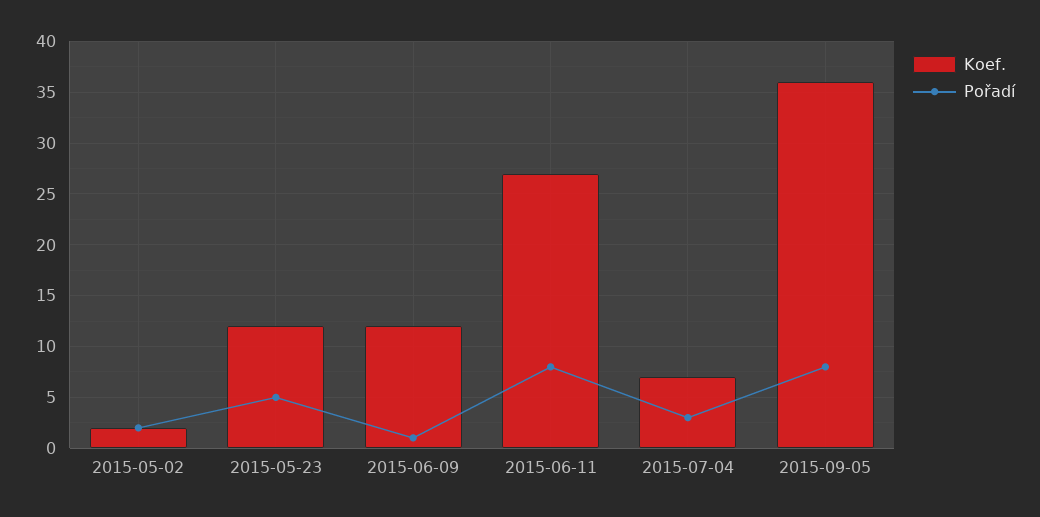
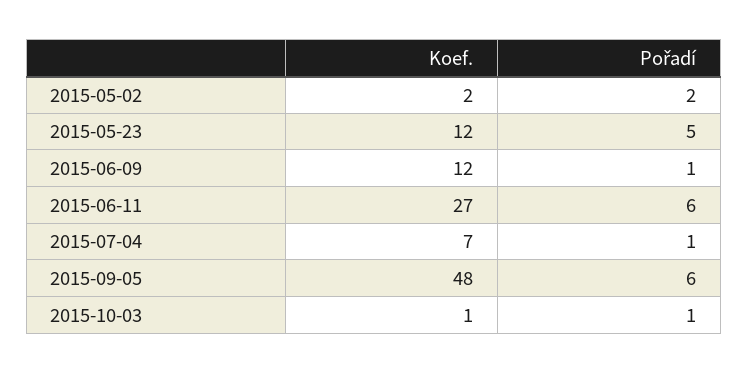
Pořadí, 2015-06-11: 8 -> 6
Pořadí, 2015-07-04: 3 -> 1
Koef., 2015-09-05: 36 -> 48
Pořadí, 2015-09-05: 8 -> 6
Koef., 2015-10-03: none -> 1
Pořadí, 2015-10-03: none -> 1

